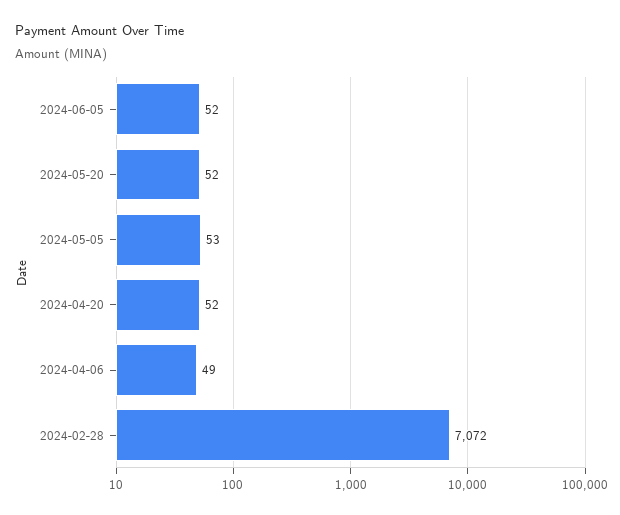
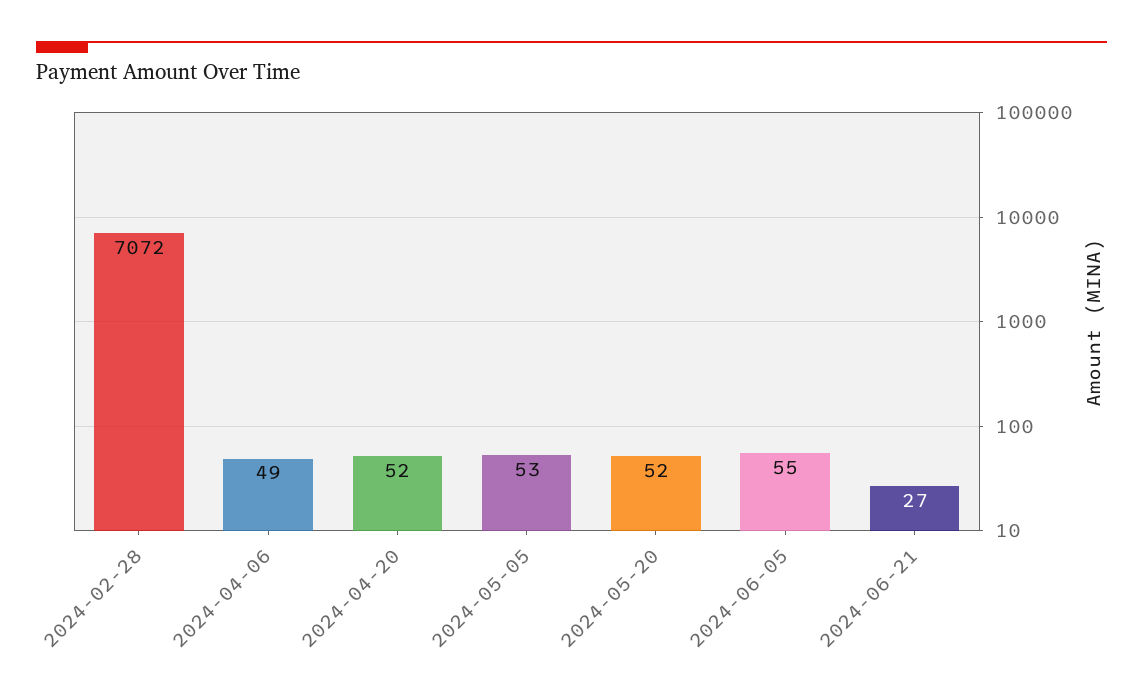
2024-06-05: 52 -> 55
2024-06-21: none -> 27

